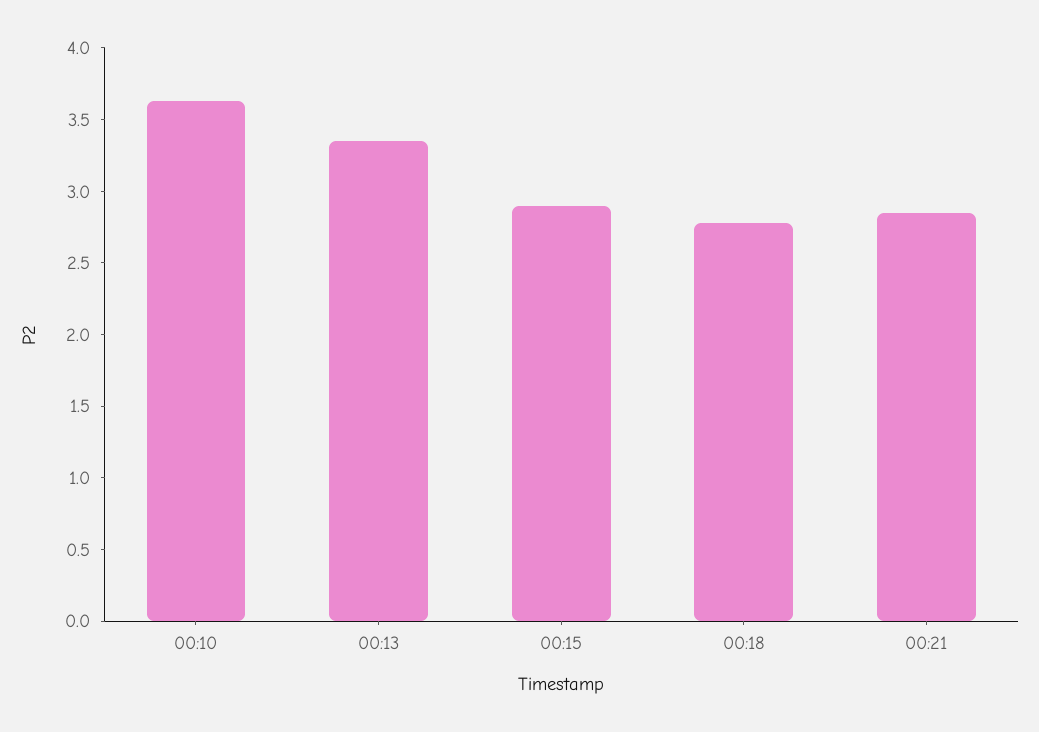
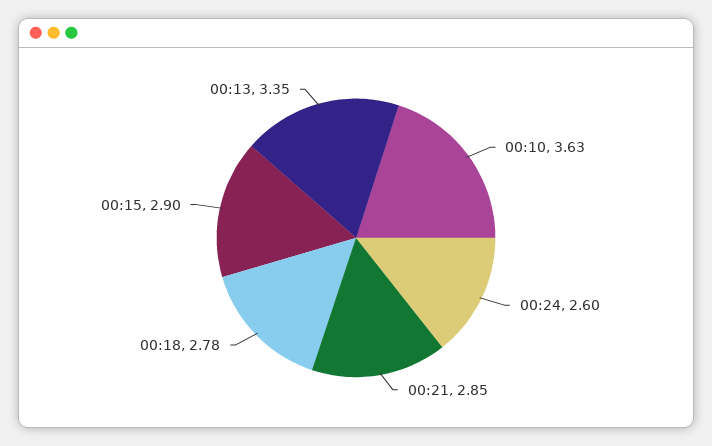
00:24: none -> 2.6

